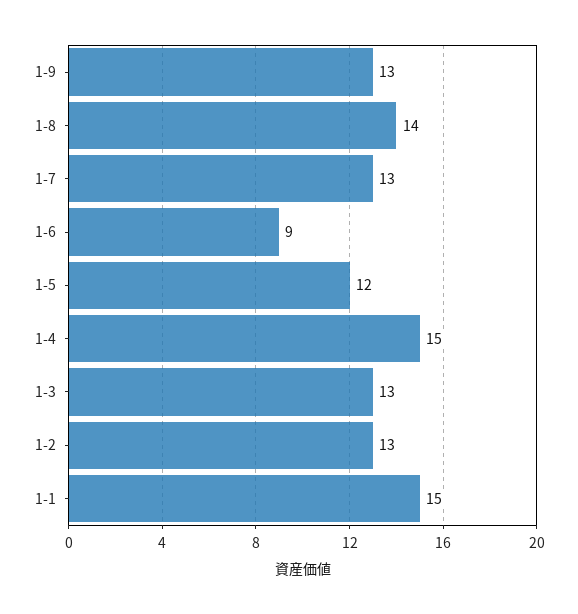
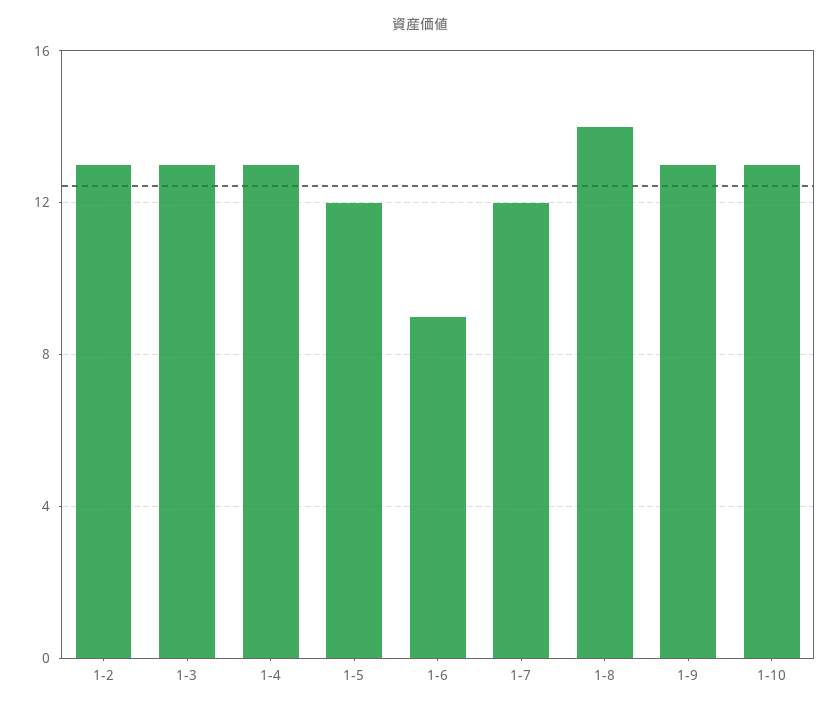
1-7: 13 -> 12
1-4: 15 -> 13
1-1: 15 -> none
1-10: none -> 13

